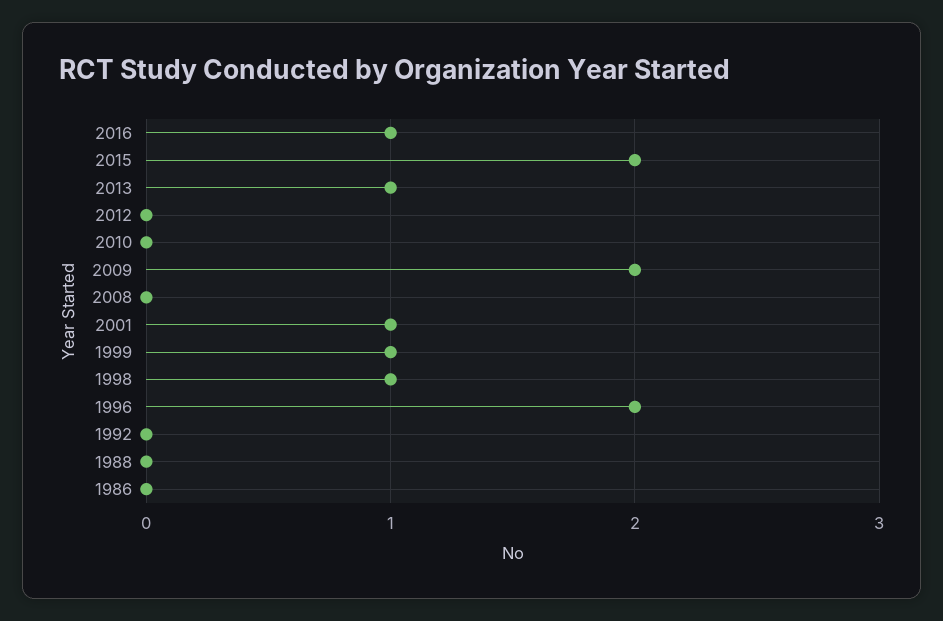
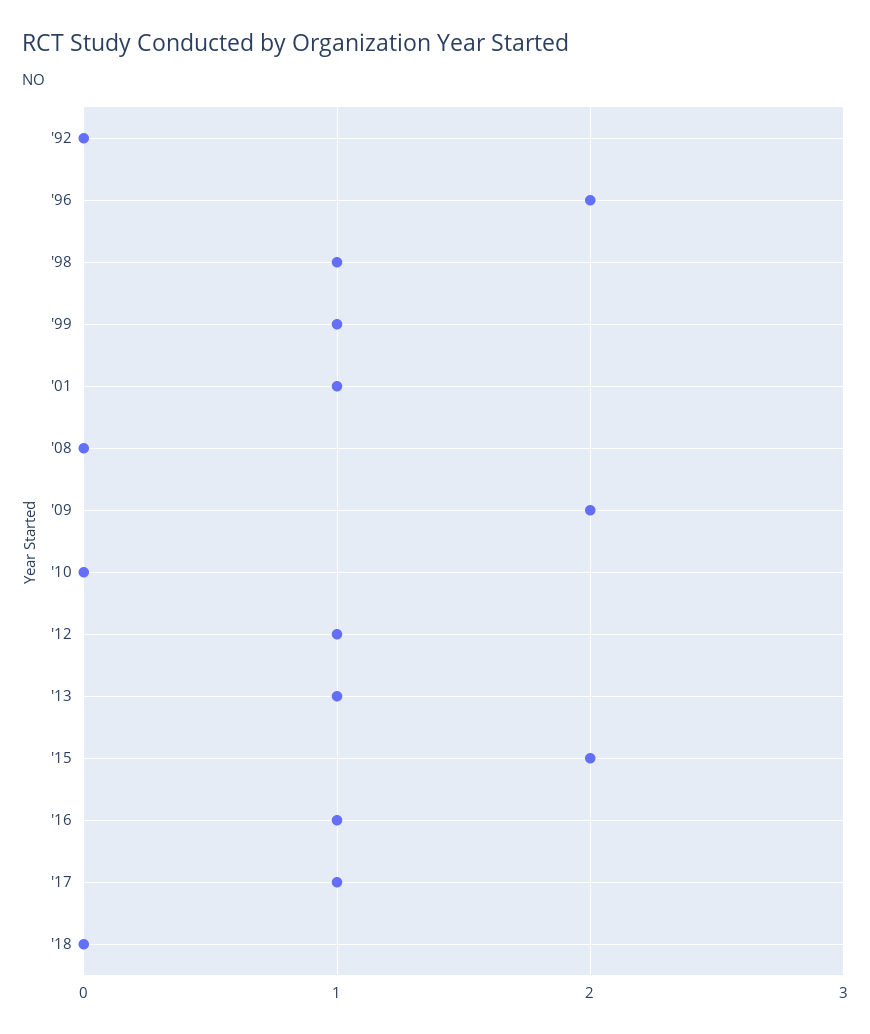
2012: 0 -> 1
1988: 0 -> none
1986: 0 -> none
'17: none -> 1
'18: none -> 0

